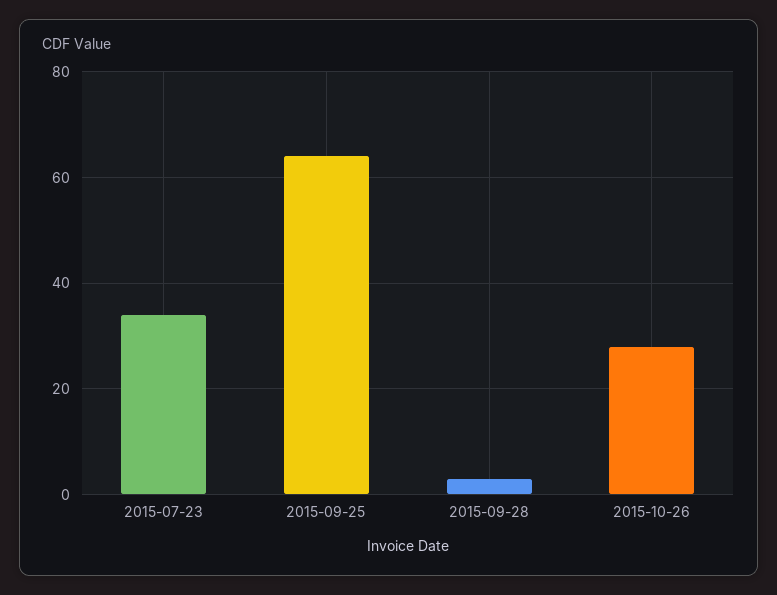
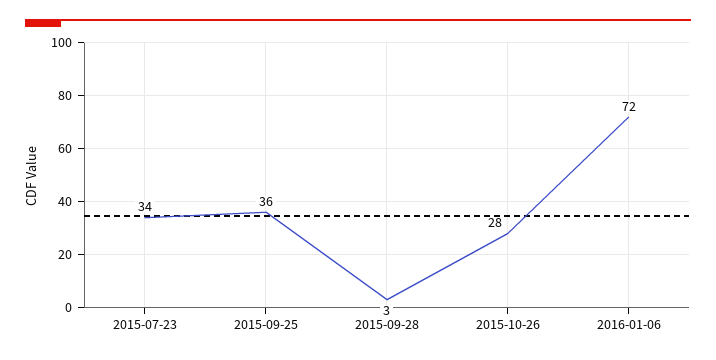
2015-09-25: 65 -> 36
2016-01-06: none -> 72

